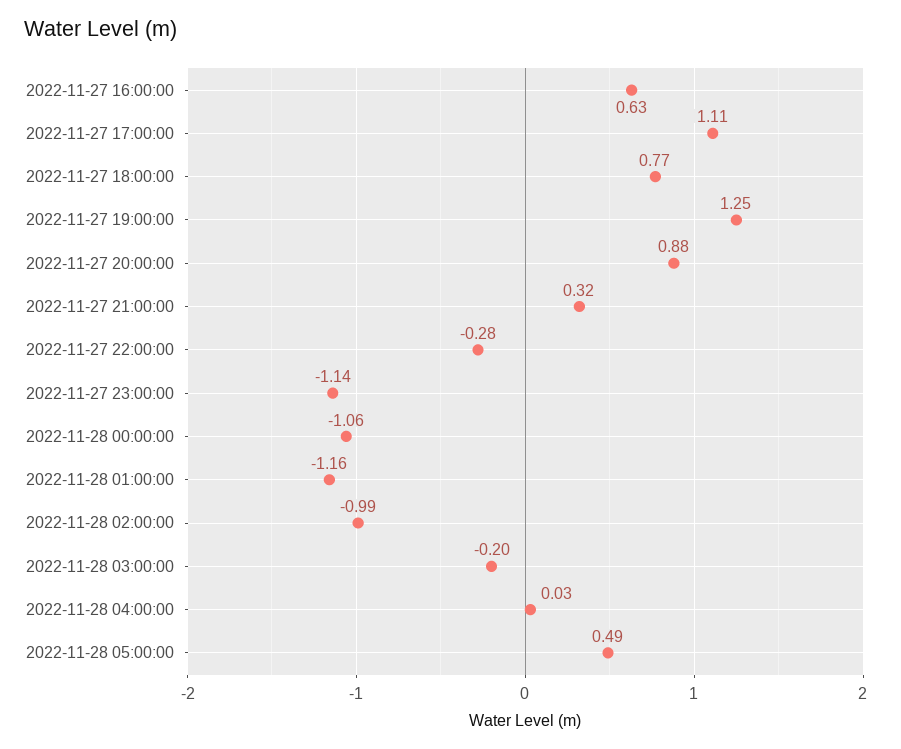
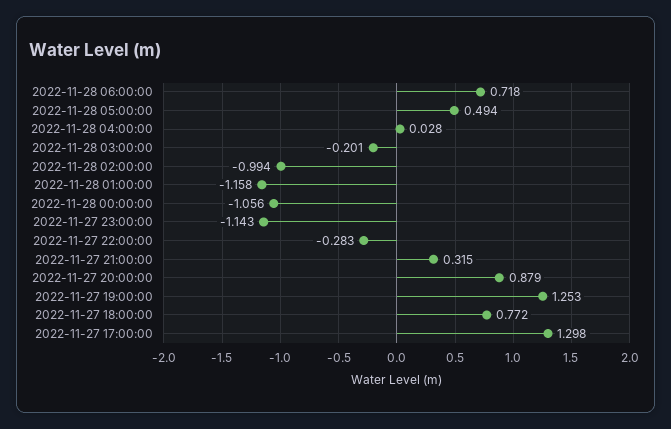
2022-11-27 16:00:00: 0.63 -> none
2022-11-27 17:00:00: 1.11 -> 1.298
2022-11-28 06:00:00: none -> 0.718

